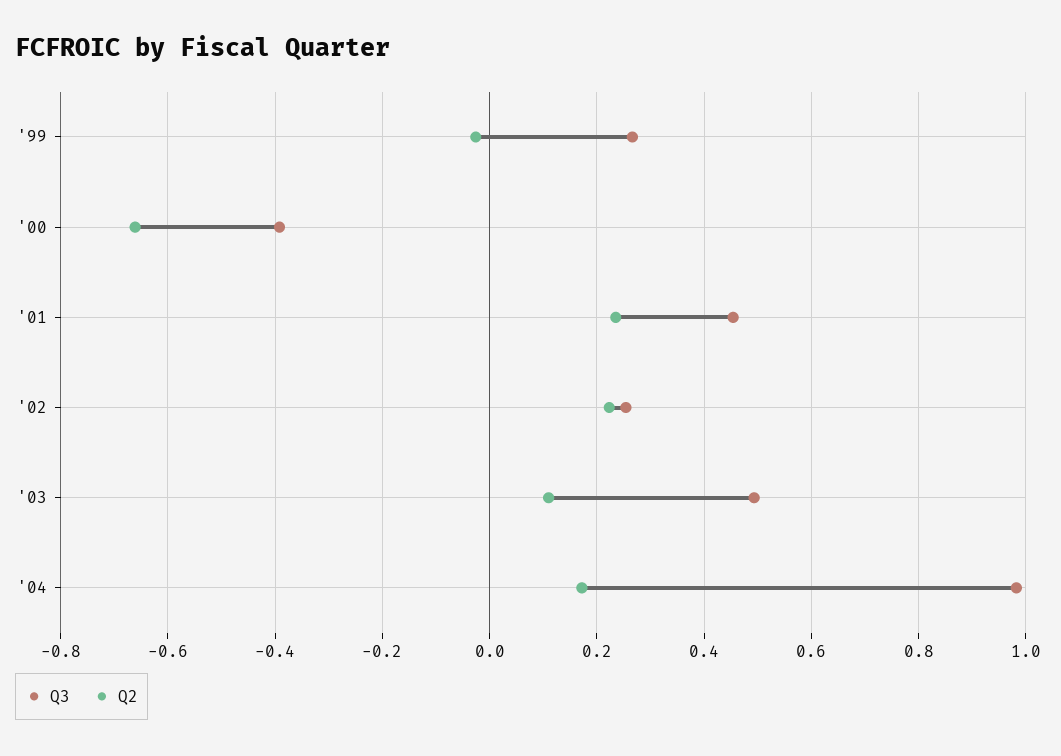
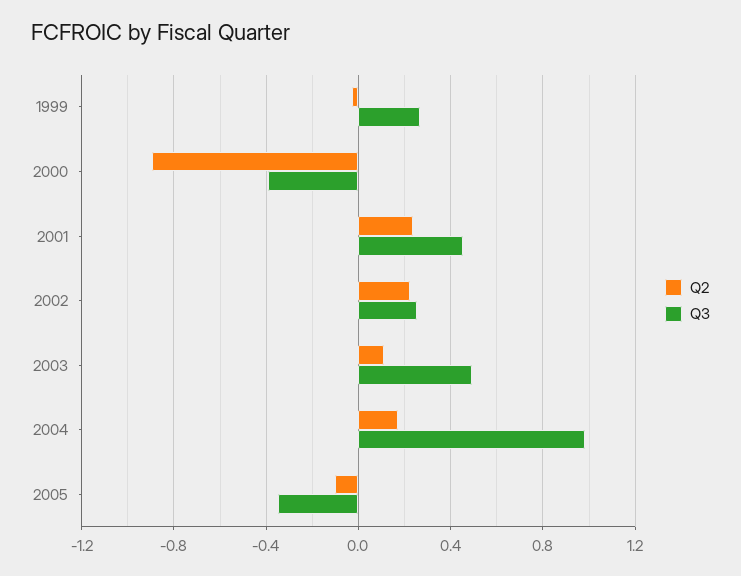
Q2, '00: -0.66 -> -0.9
Q2, 2005: none -> -0.1
Q3, 2005: none -> -0.35

